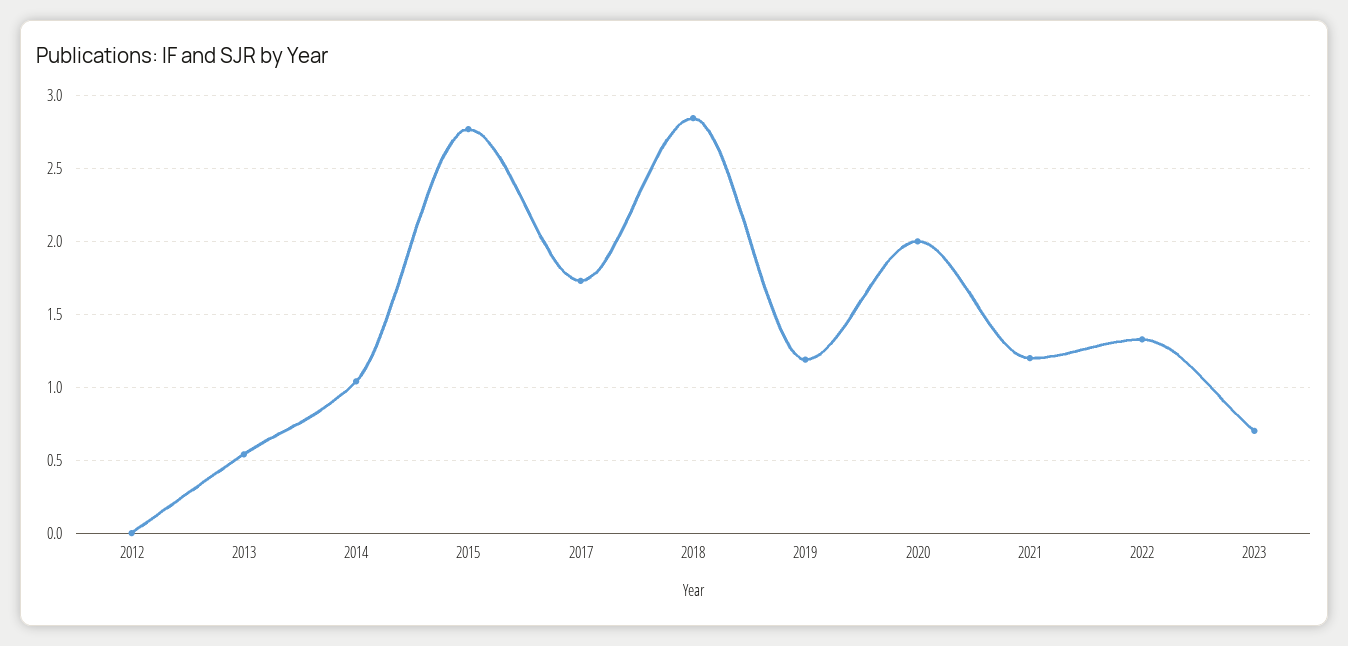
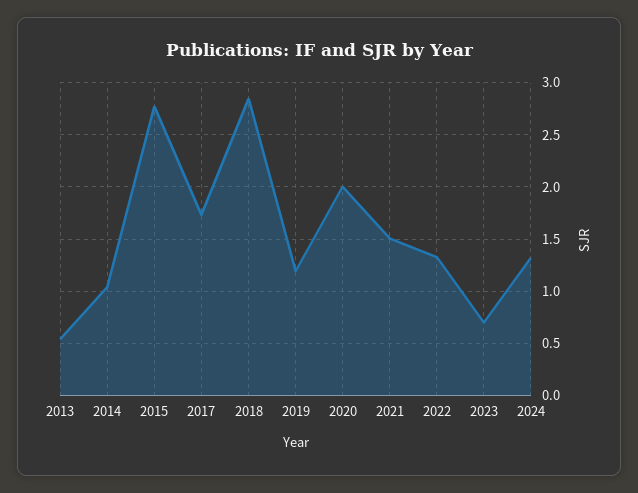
2012: 0 -> none
2021: 1.2 -> 1.5
2024: none -> 1.3

